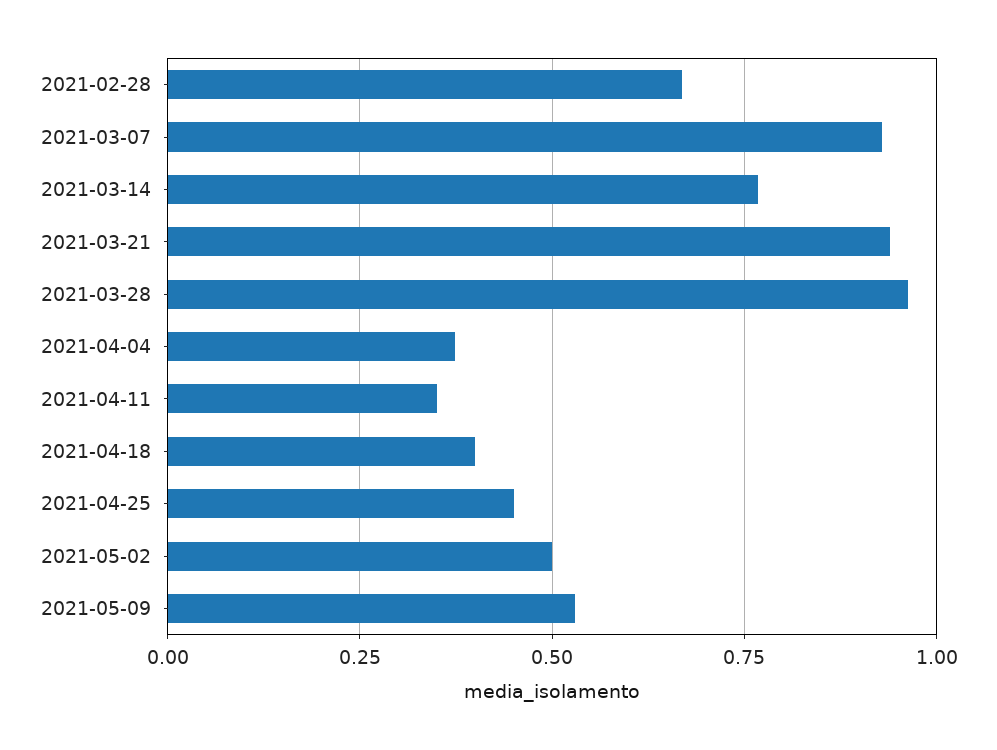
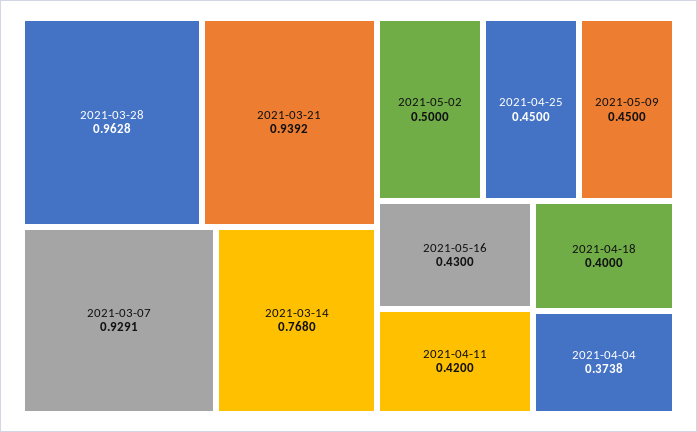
2021-02-28: 0.675 -> none
2021-04-11: 0.35 -> 0.42
2021-05-09: 0.525 -> 0.45
2021-05-16: none -> 0.43

